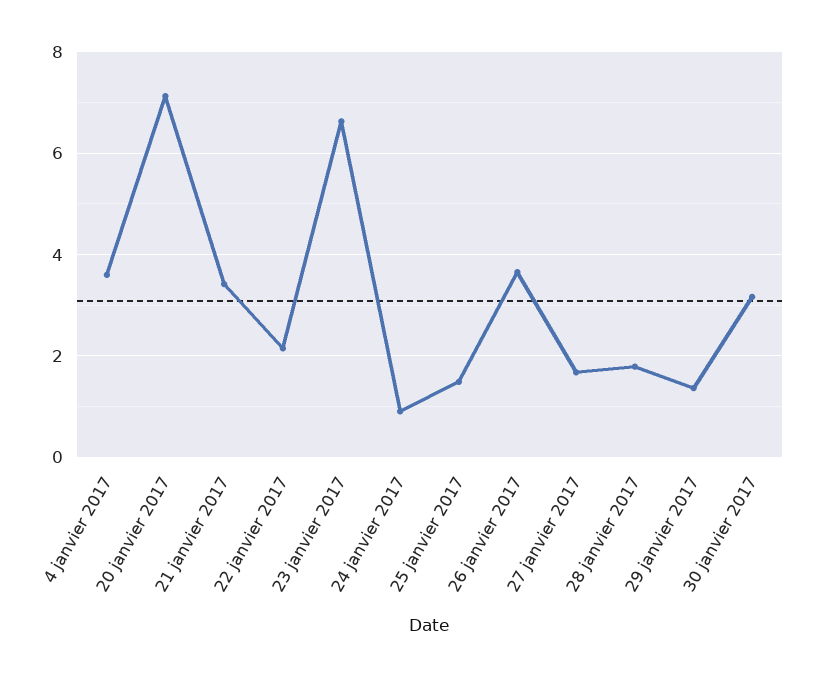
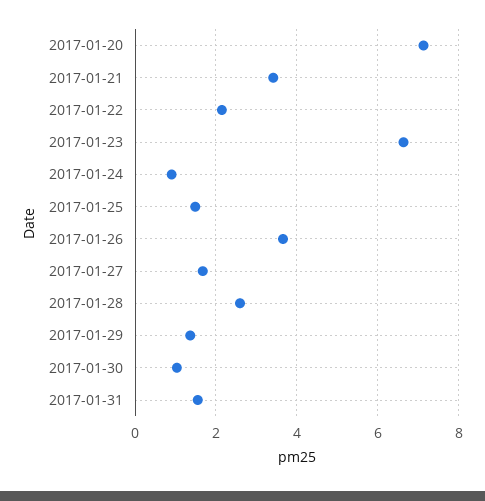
4 janvier 2017: 3.6 -> none
28 janvier 2017: 1.8 -> 2.6
30 janvier 2017: 3.2 -> 1
2017-01-31: none -> 1.6

